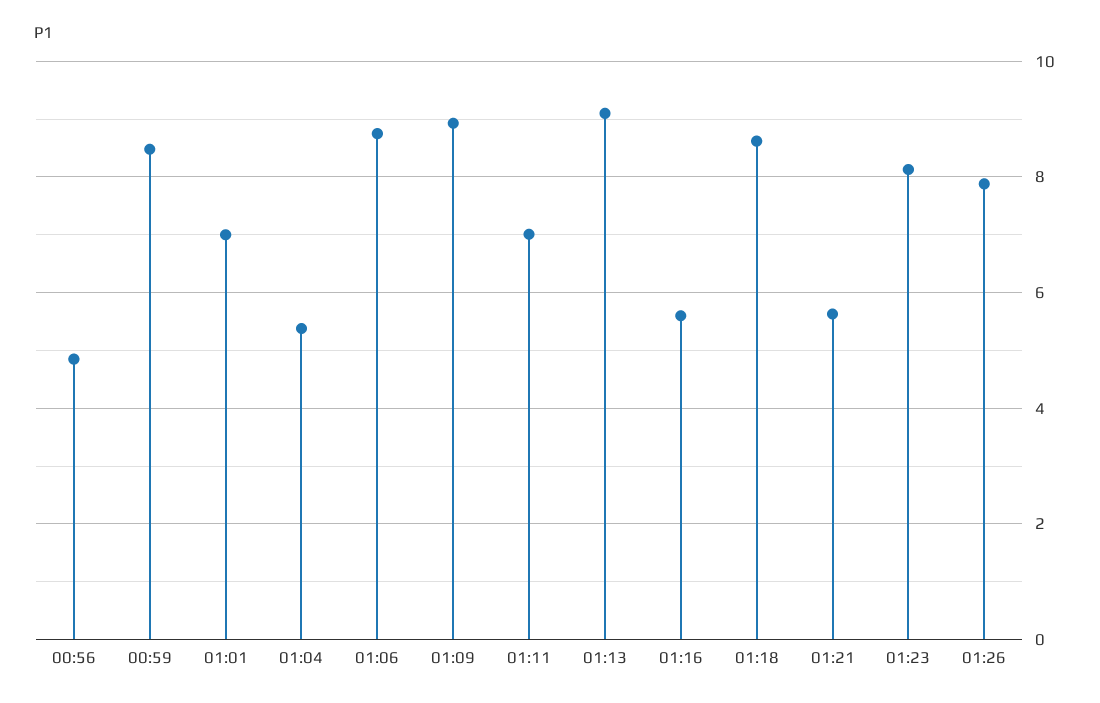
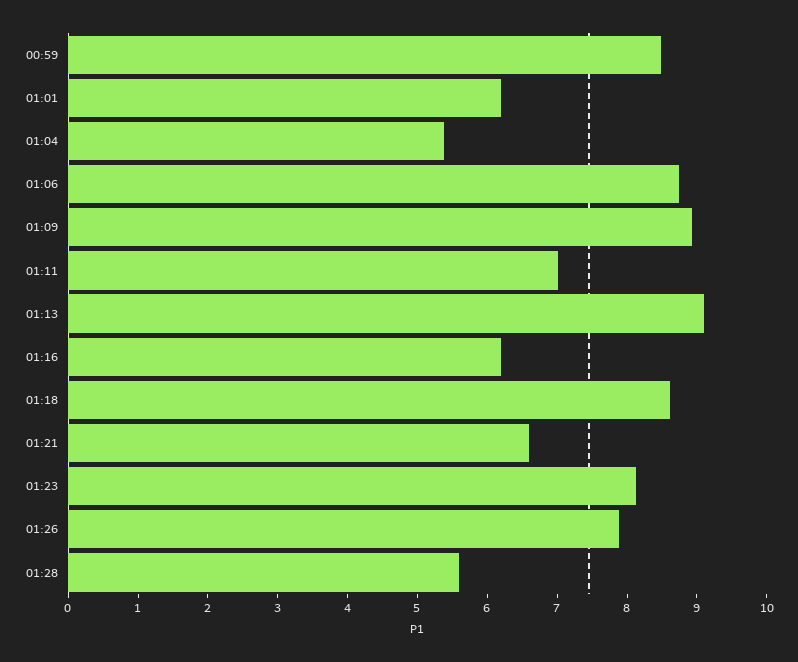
00:56: 4.8 -> none
01:01: 7 -> 6.2
01:16: 5.6 -> 6.2
01:21: 5.6 -> 6.6
01:28: none -> 5.6

